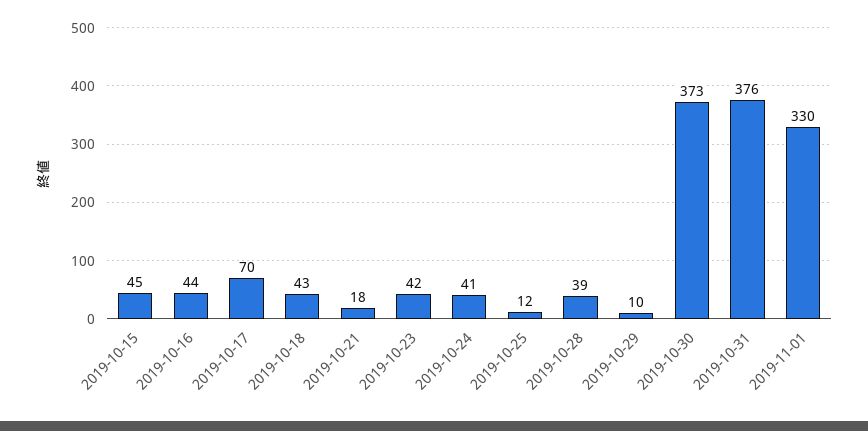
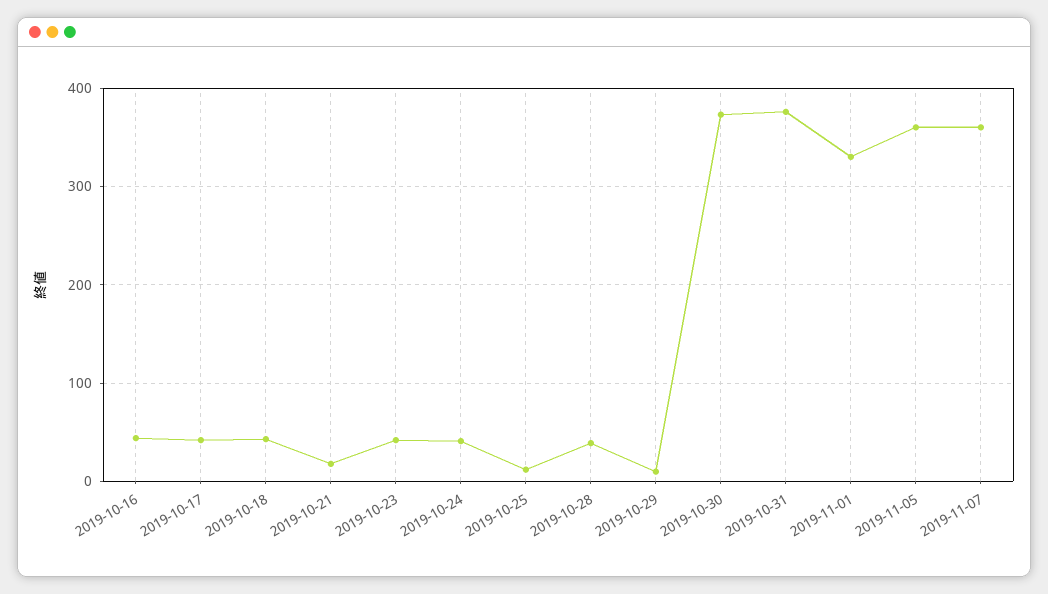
2019-10-15: 45 -> none
2019-10-17: 70 -> 40
2019-11-05: none -> 360
2019-11-07: none -> 360

